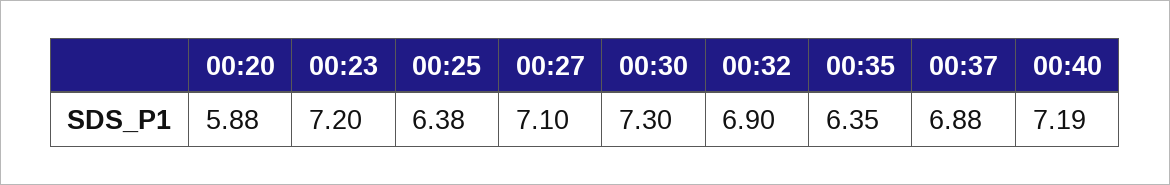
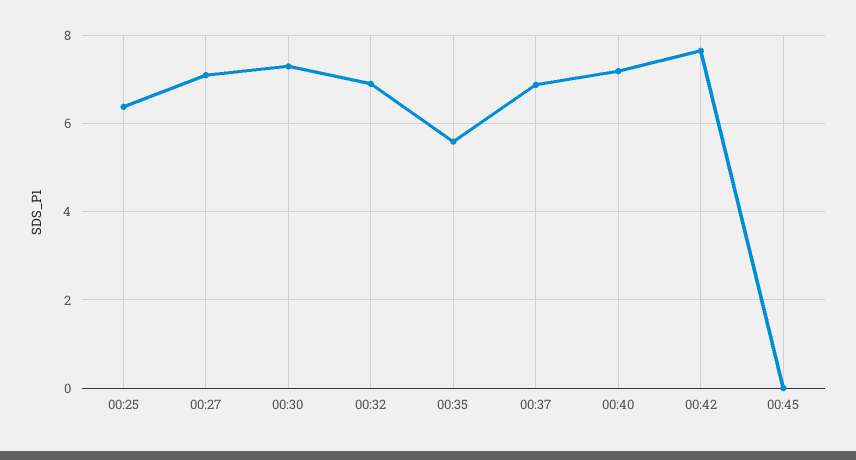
00:20: 5.88 -> none
00:23: 7.2 -> none
00:35: 6.35 -> 5.6
00:42: none -> 7.6
00:45: none -> 0

